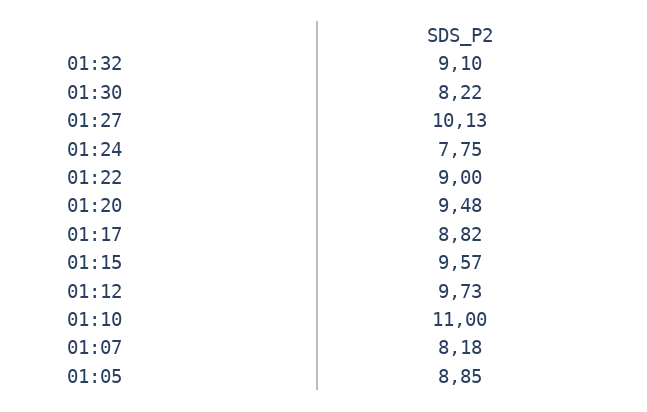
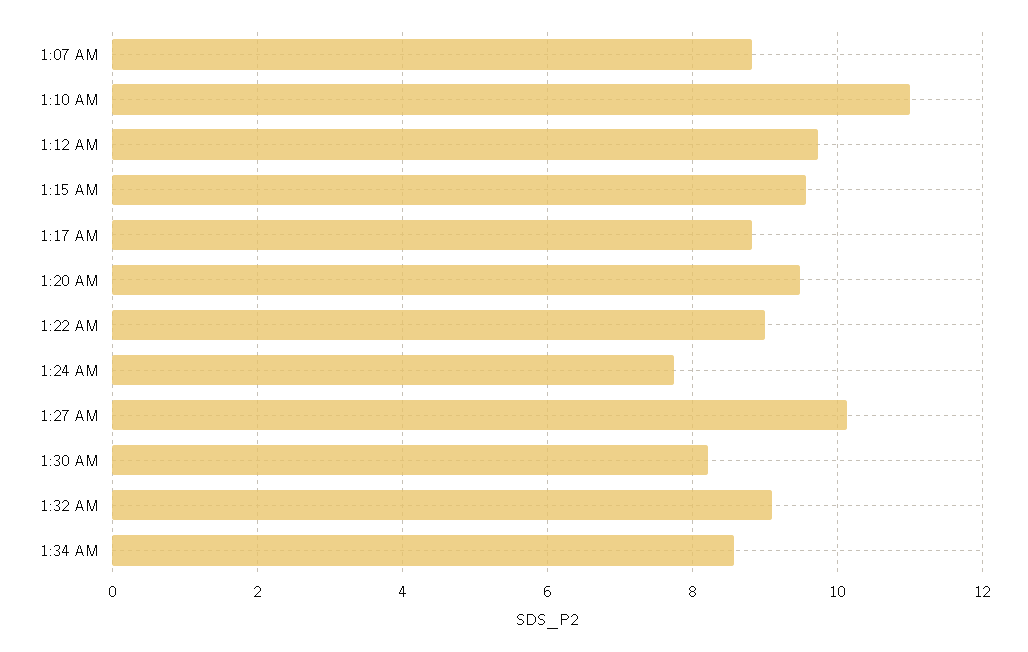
01:07: 8.18 -> 8.8
01:05: 8.85 -> none
1:34 AM: none -> 8.6

